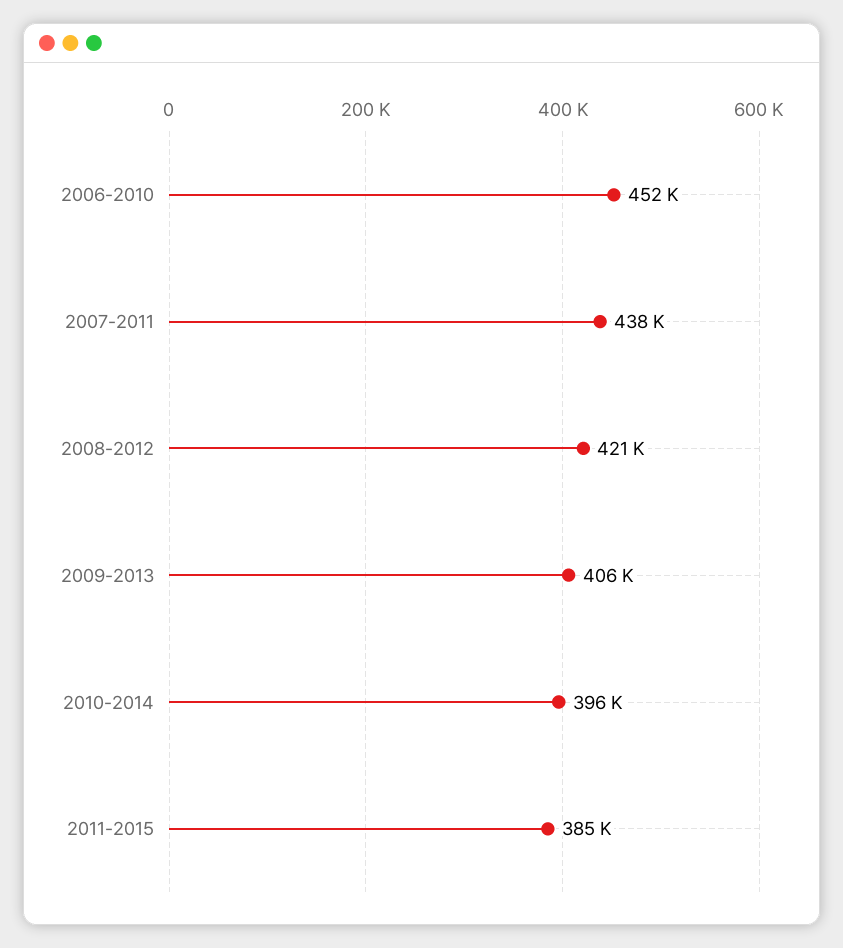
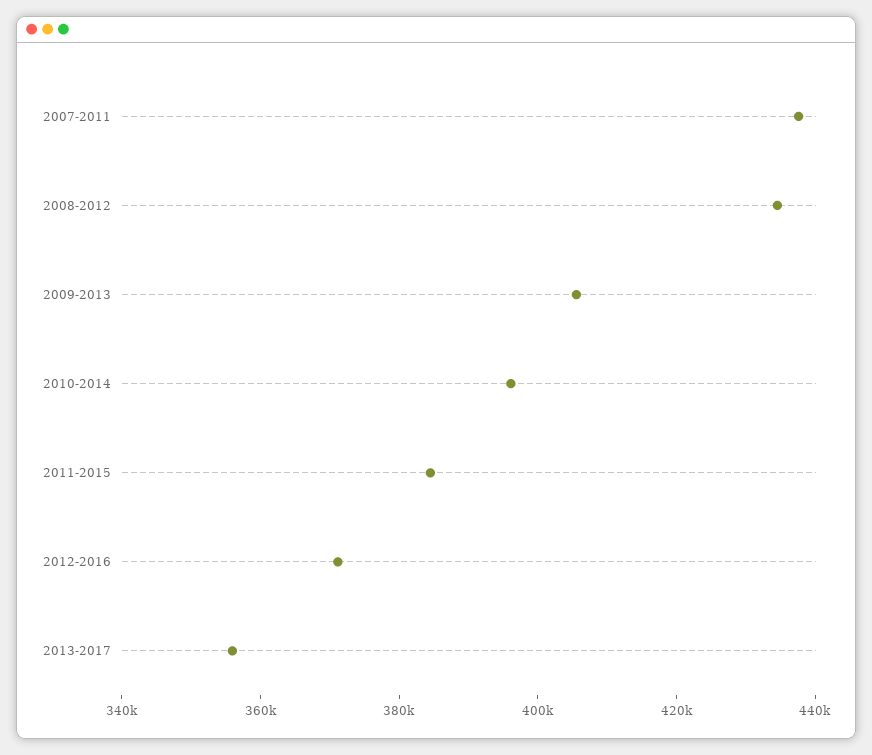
2006-2010: 452000 -> none
2008-2012: 421000 -> 435000
2012-2016: none -> 370000
2013-2017: none -> 355000

